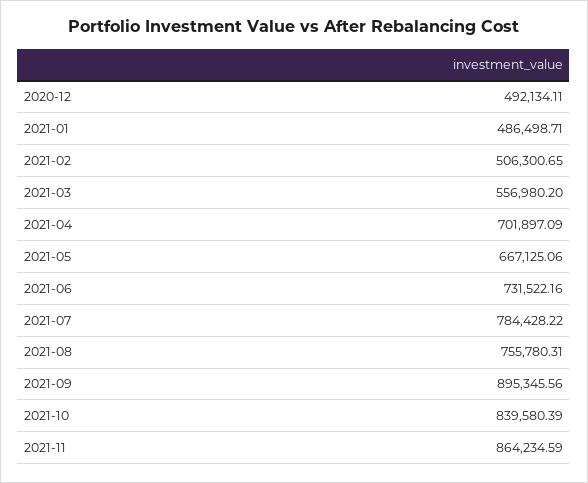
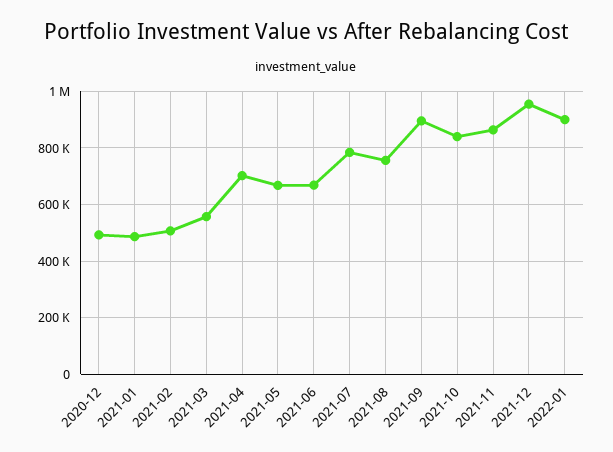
2021-06: 731522.16 -> 675000
2021-12: none -> 950000
2022-01: none -> 900000

